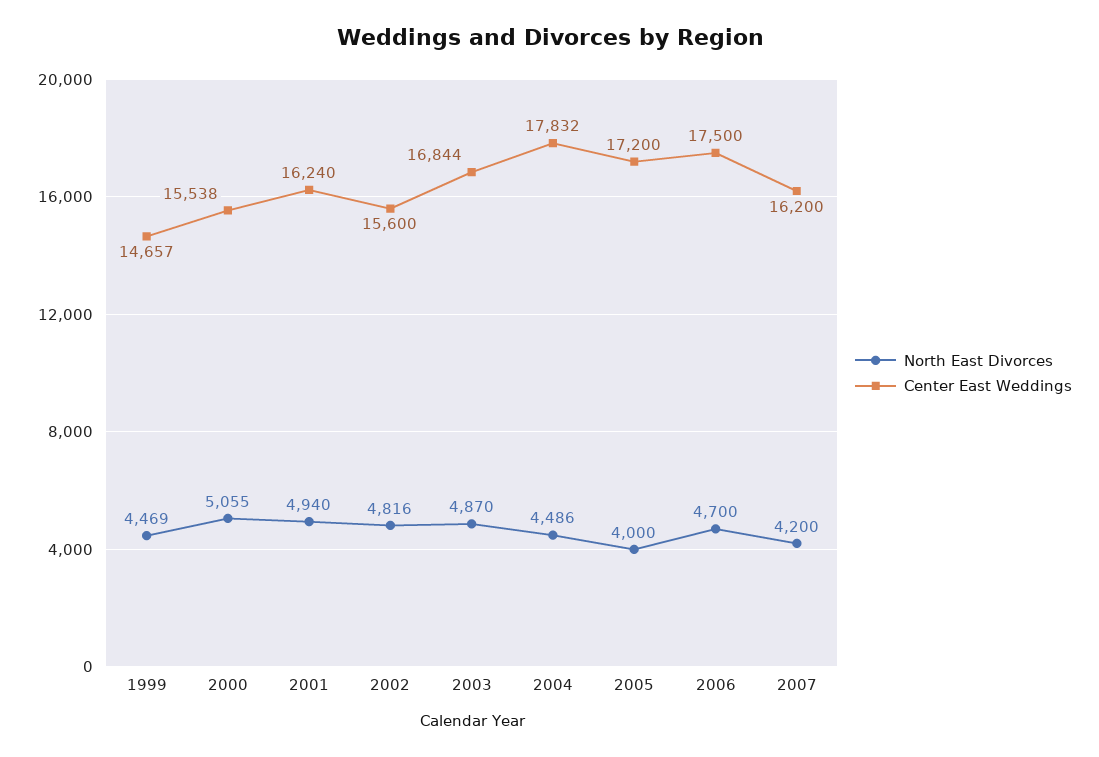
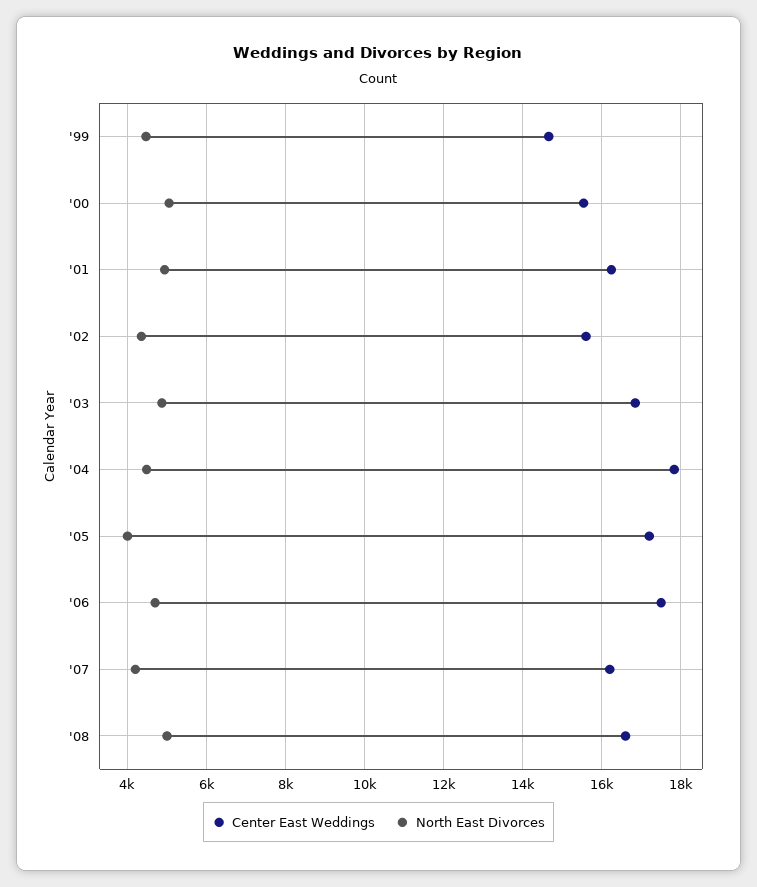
North East Divorces, 2002: 4816 -> 4400
Center East Weddings, '08: none -> 16600
North East Divorces, '08: none -> 5000

